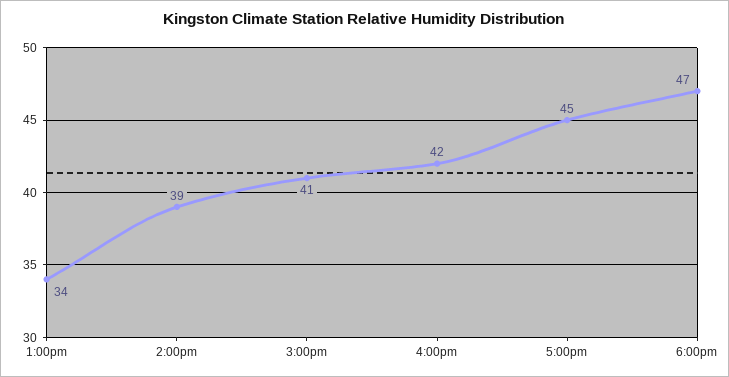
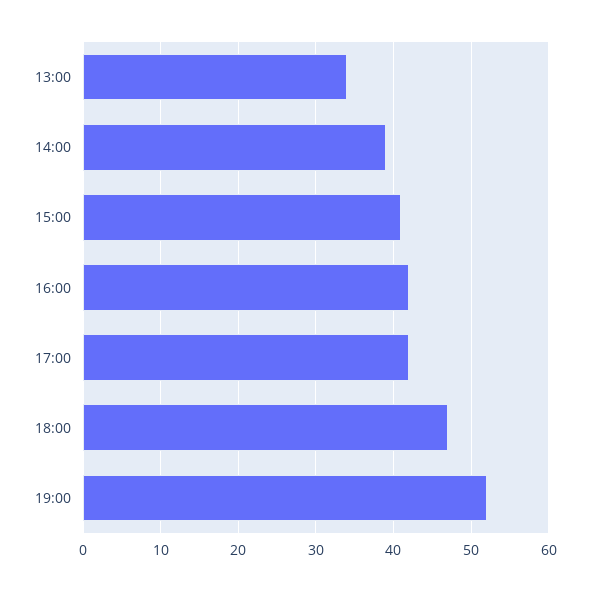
5:00pm: 45 -> 42
19:00: none -> 52

